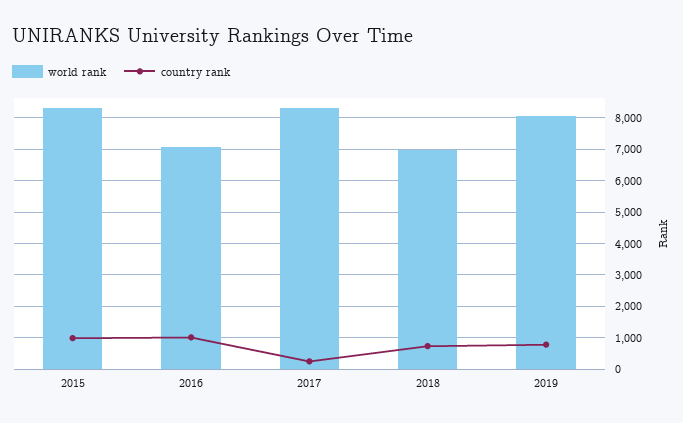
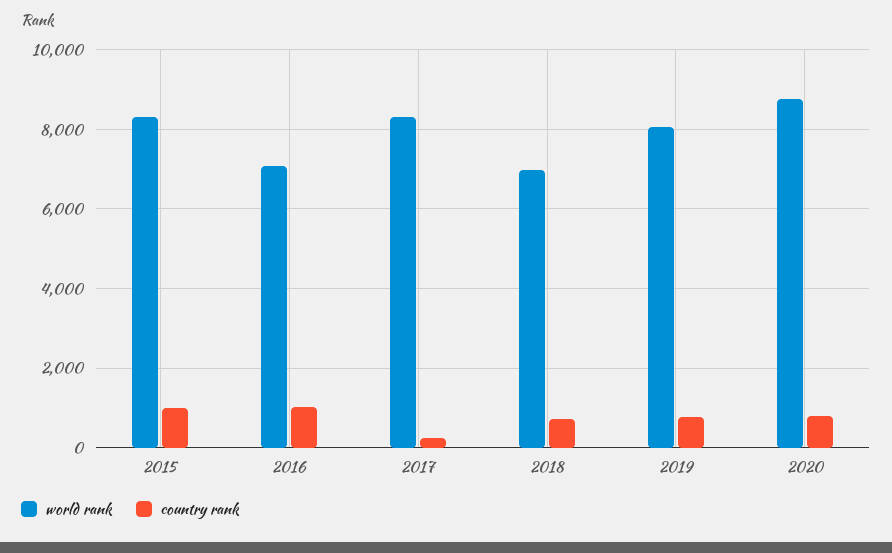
world rank, 2020: none -> 8800
country rank, 2020: none -> 800

